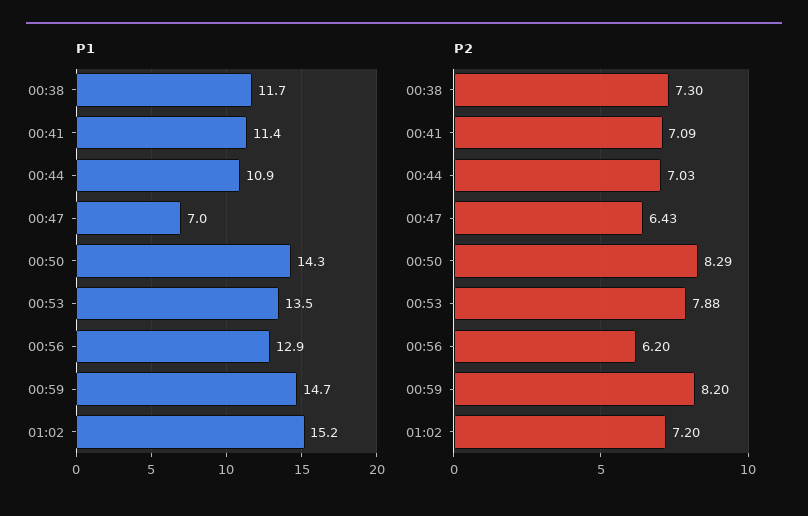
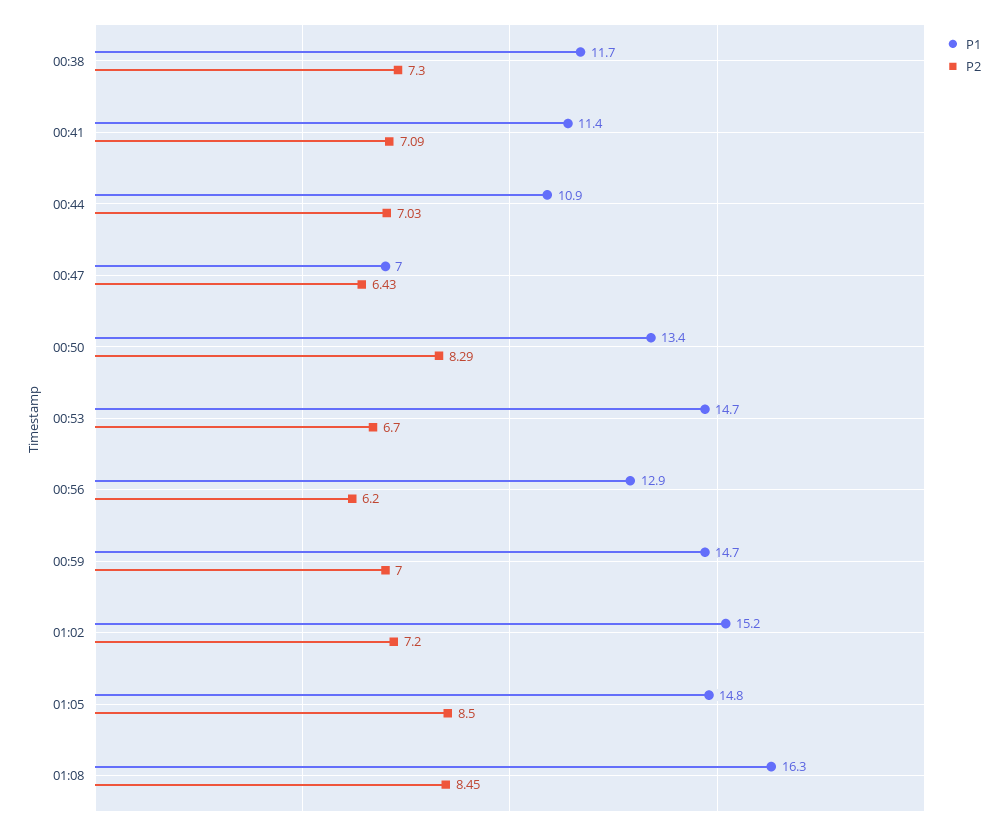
P1, 00:50: 14.3 -> 13.4
P1, 00:53: 13.5 -> 14.7
P2, 00:53: 7.88 -> 6.7
P2, 00:59: 8.2 -> 7
P1, 01:05: none -> 14.8
P2, 01:05: none -> 8.5
P1, 01:08: none -> 16.3
P2, 01:08: none -> 8.45

